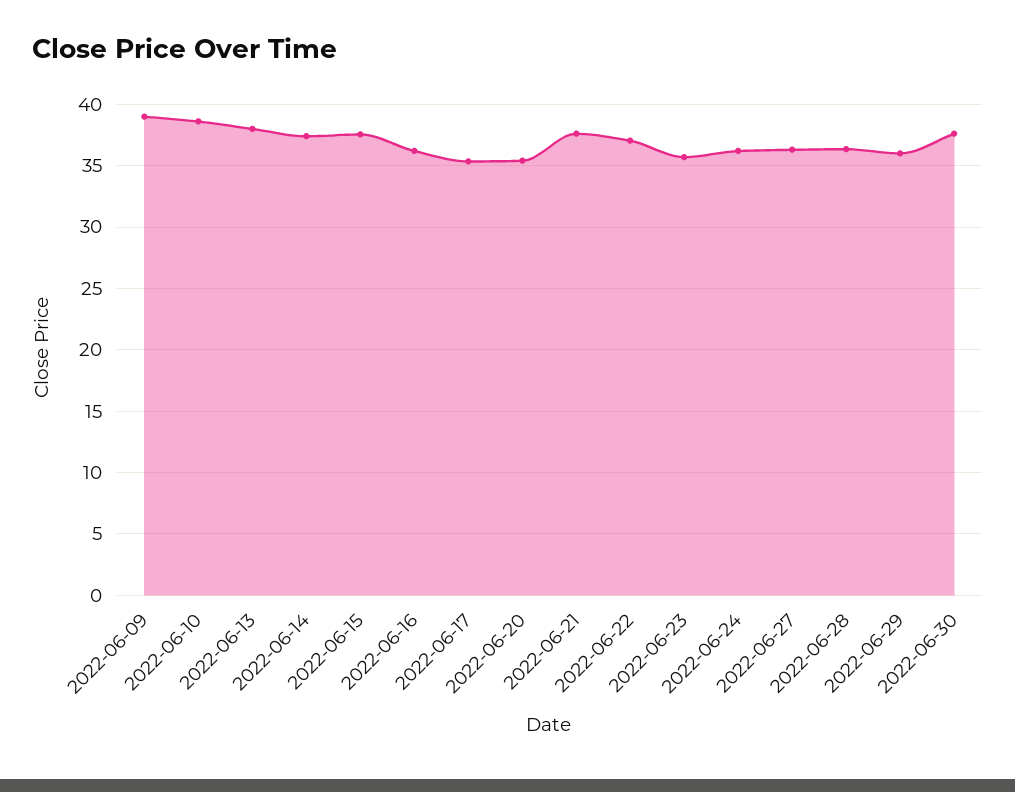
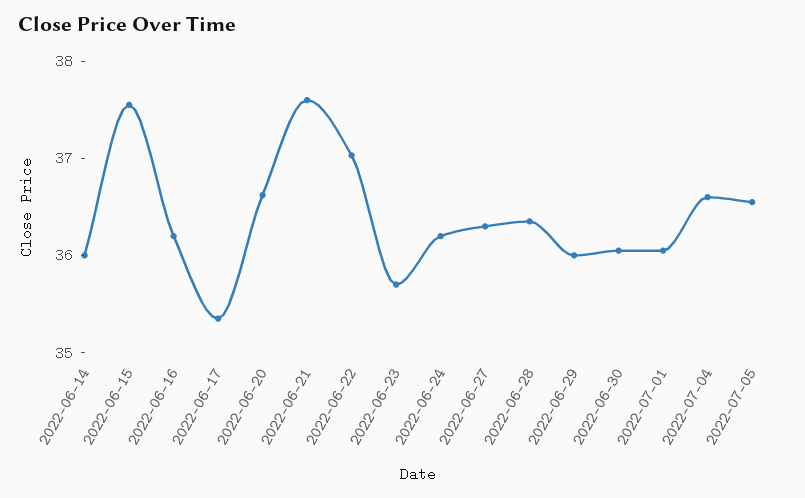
2022-06-09: 39 -> none
2022-06-10: 38.5 -> none
2022-06-13: 38 -> none
2022-06-14: 37.5 -> 36
2022-06-20: 35.5 -> 36.6
2022-06-30: 37.5 -> 36
2022-07-01: none -> 36
2022-07-04: none -> 36.6
2022-07-05: none -> 36.6

